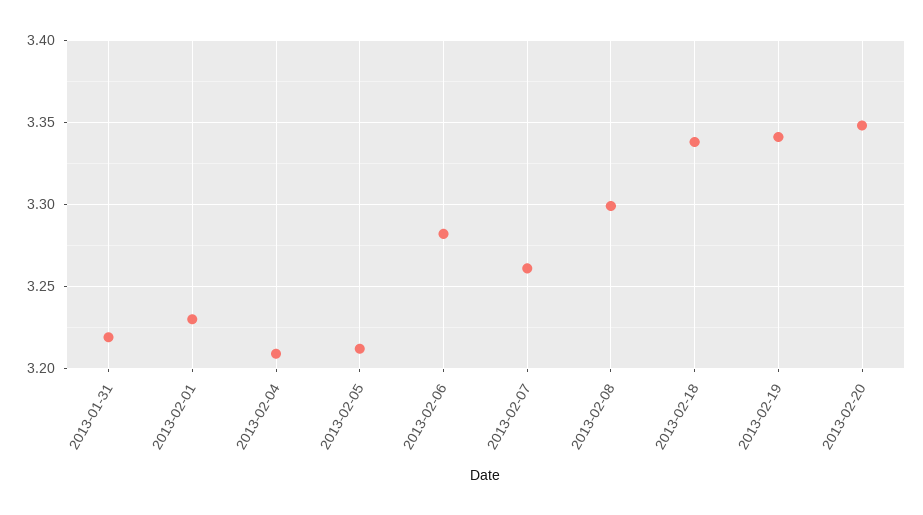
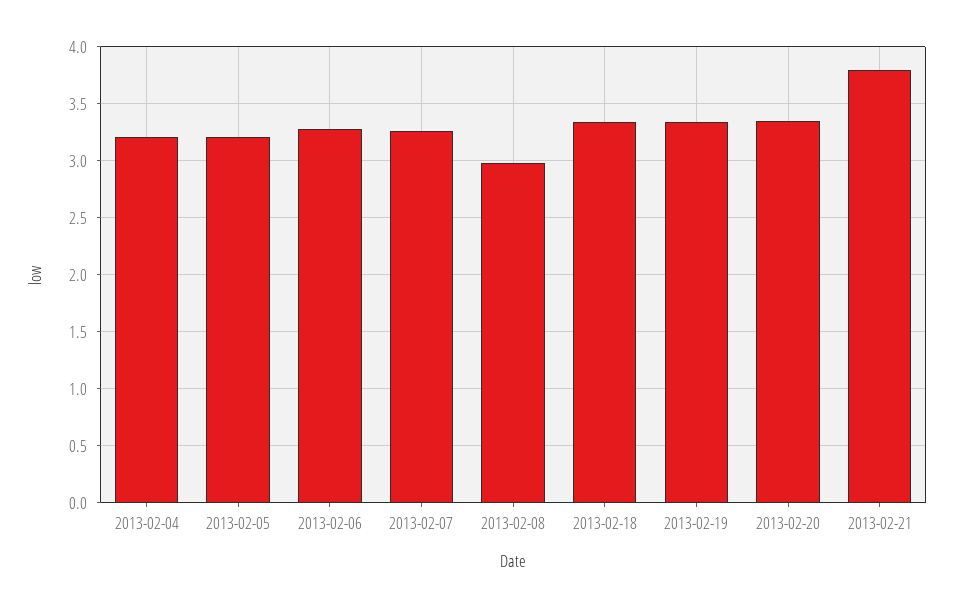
2013-01-31: 3.22 -> none
2013-02-01: 3.23 -> none
2013-02-08: 3.3 -> 3
2013-02-21: none -> 3.8

